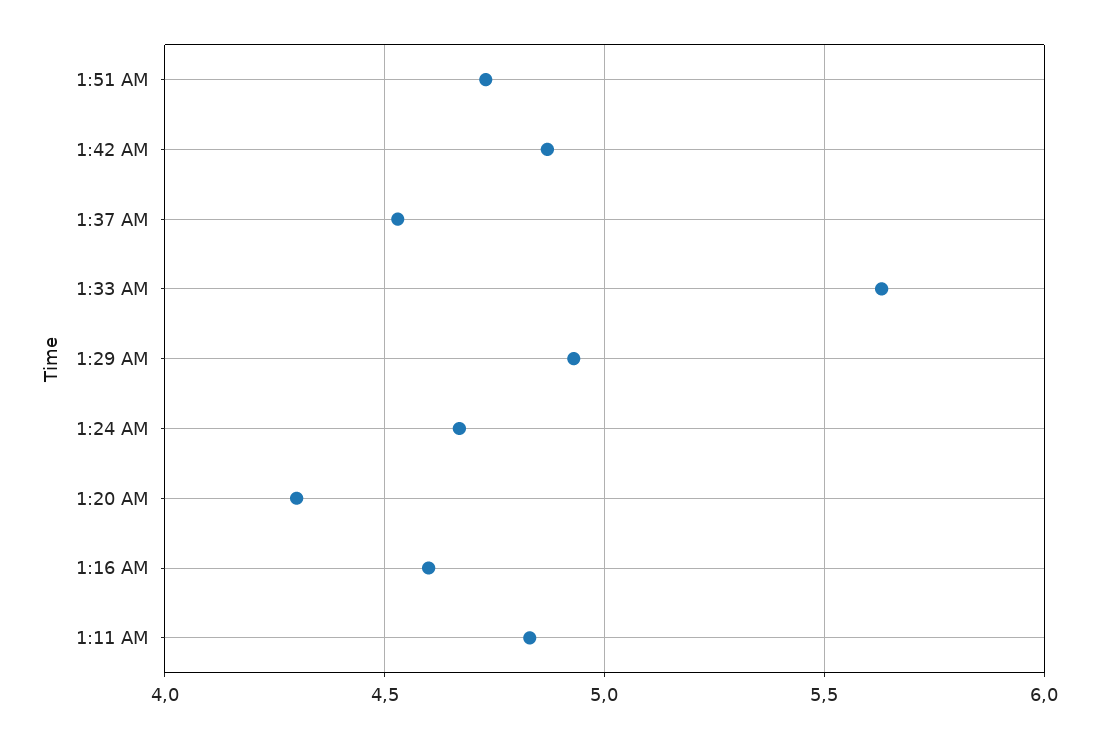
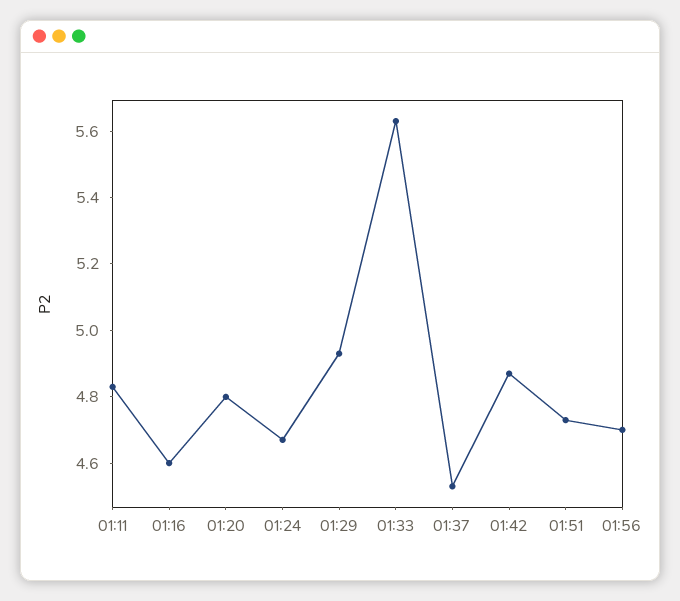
1:20 AM: 4.3 -> 4.8
01:56: none -> 4.7

